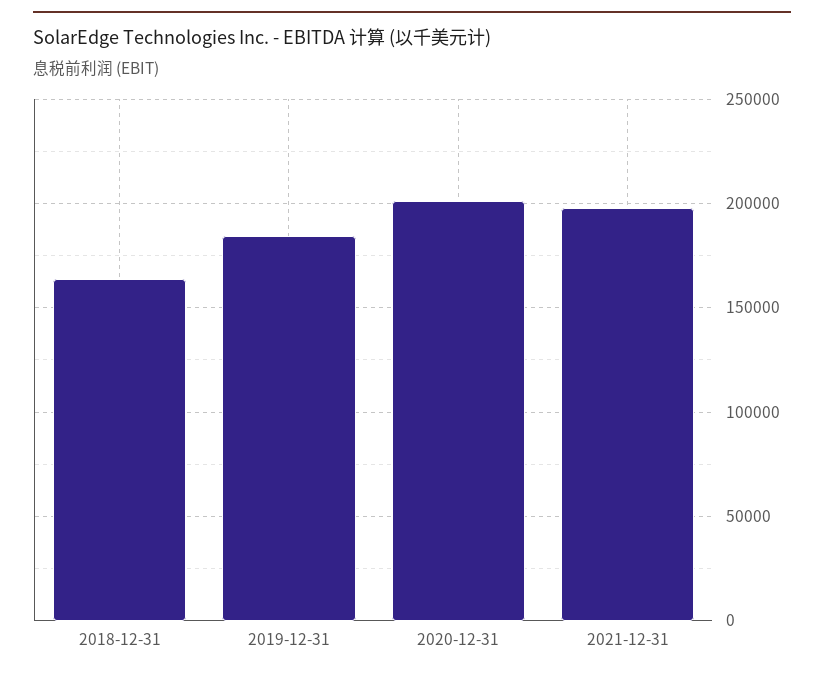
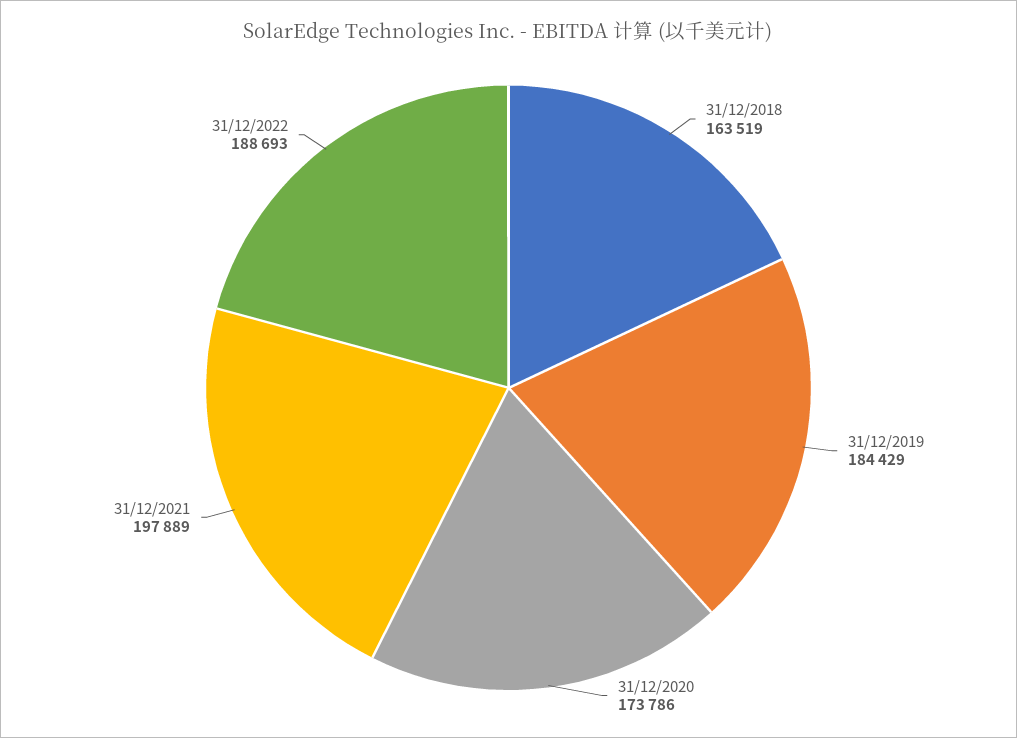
2020-12-31: 200000 -> 173786
31/12/2022: none -> 188693

